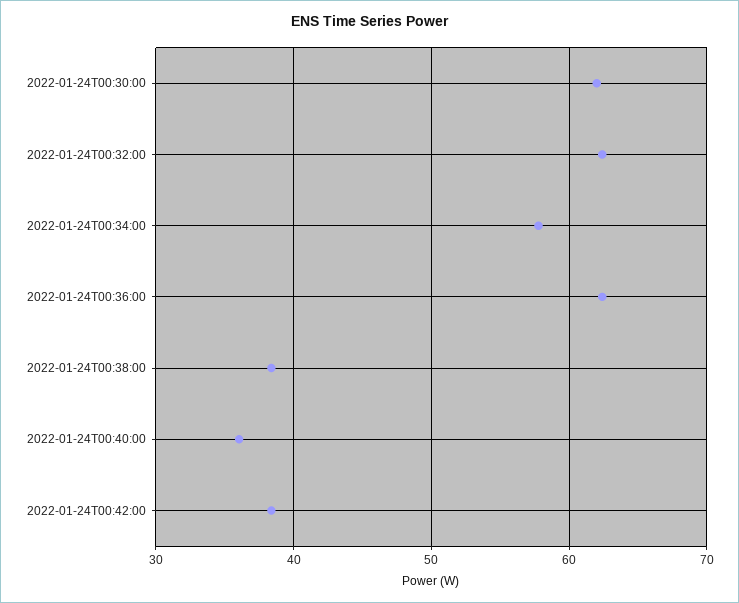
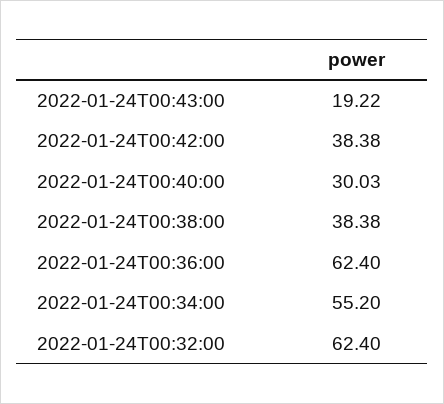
2022-01-24T00:30:00: 62 -> none
2022-01-24T00:34:00: 58 -> 55.2
2022-01-24T00:40:00: 36 -> 30.03
2022-01-24T00:43:00: none -> 19.22

